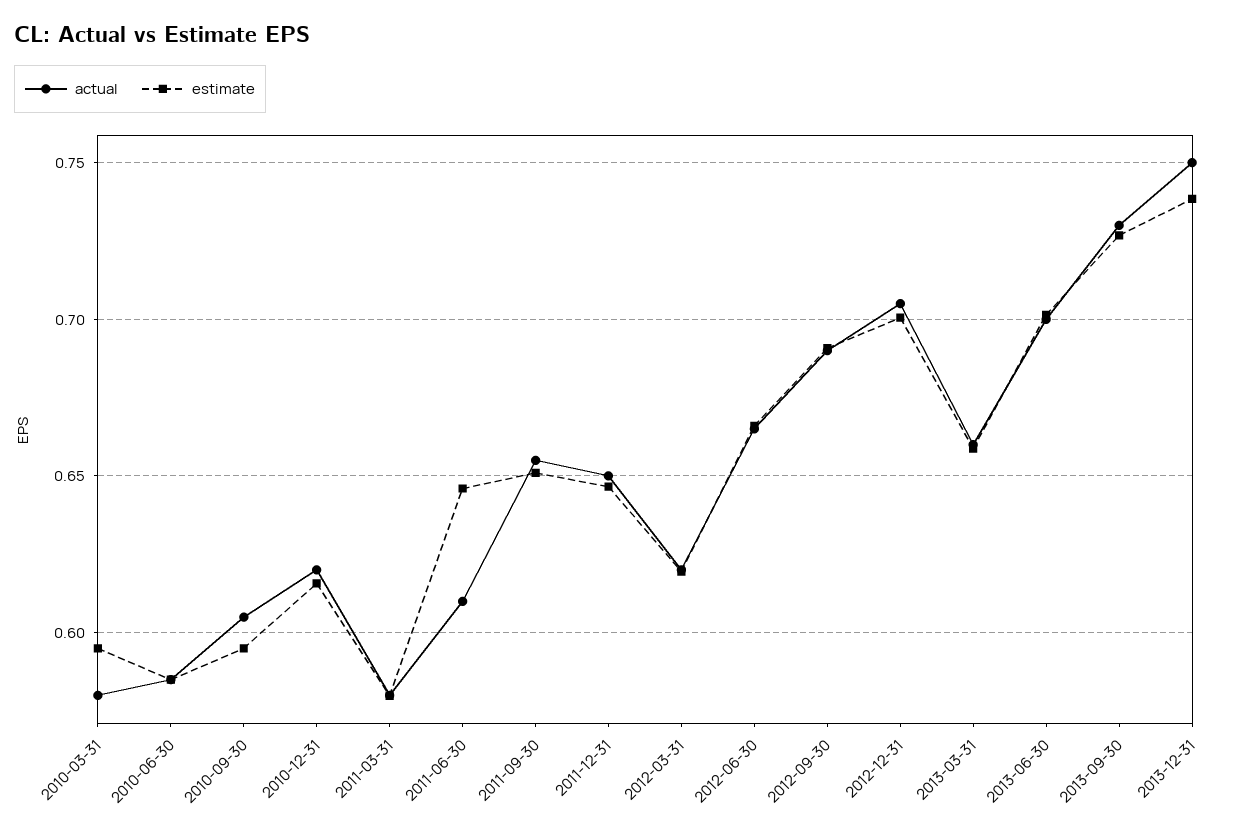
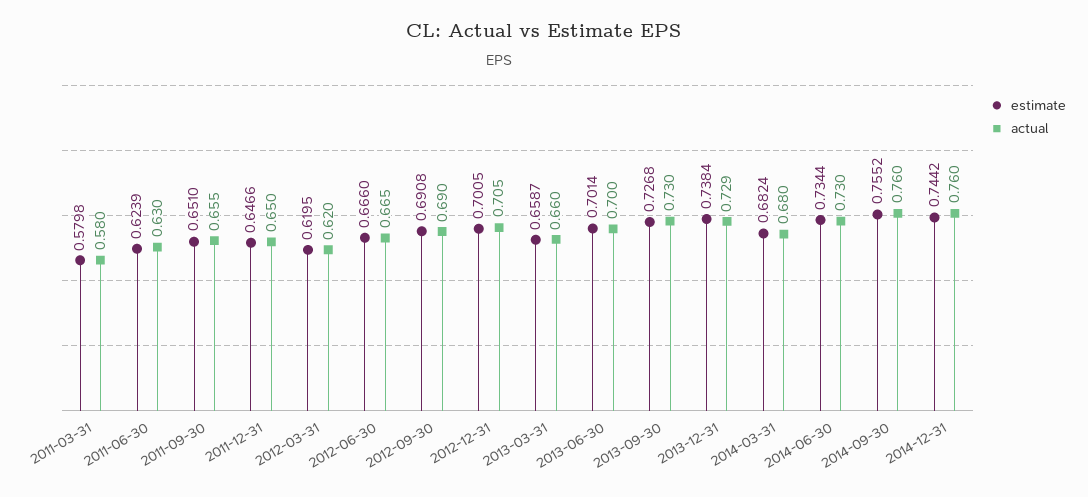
actual, 2010-03-31: 0.58 -> none
estimate, 2010-03-31: 0.595 -> none
actual, 2010-06-30: 0.585 -> none
estimate, 2010-06-30: 0.585 -> none
actual, 2010-09-30: 0.605 -> none
estimate, 2010-09-30: 0.595 -> none
actual, 2010-12-31: 0.62 -> none
estimate, 2010-12-31: 0.615 -> none
actual, 2011-06-30: 0.61 -> 0.63
estimate, 2011-06-30: 0.645 -> 0.6239
actual, 2013-12-31: 0.75 -> 0.729
estimate, 2014-03-31: none -> 0.6824
actual, 2014-03-31: none -> 0.68
estimate, 2014-06-30: none -> 0.7344
actual, 2014-06-30: none -> 0.73
estimate, 2014-09-30: none -> 0.7552
actual, 2014-09-30: none -> 0.76
estimate, 2014-12-31: none -> 0.7442
actual, 2014-12-31: none -> 0.76

